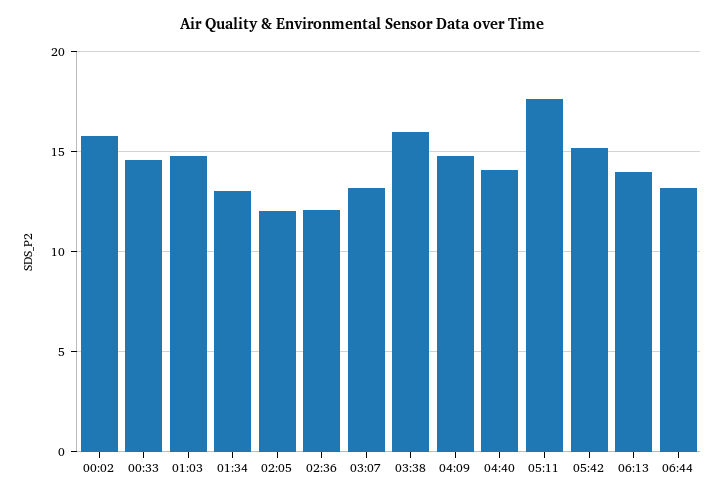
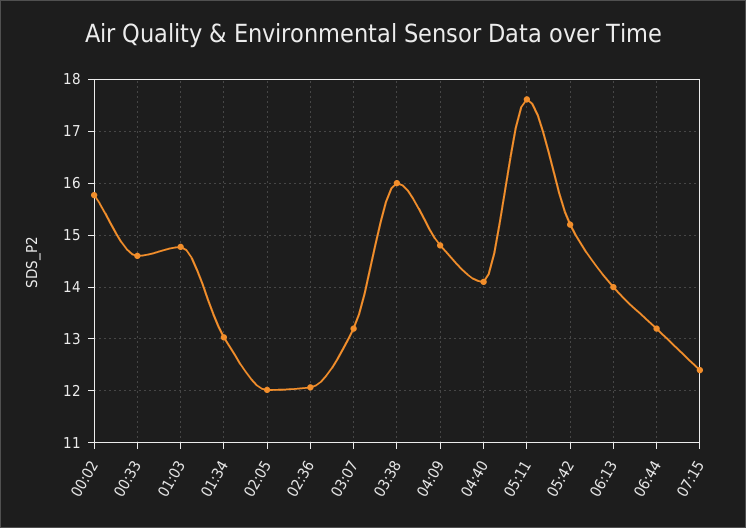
07:15: none -> 12.4

